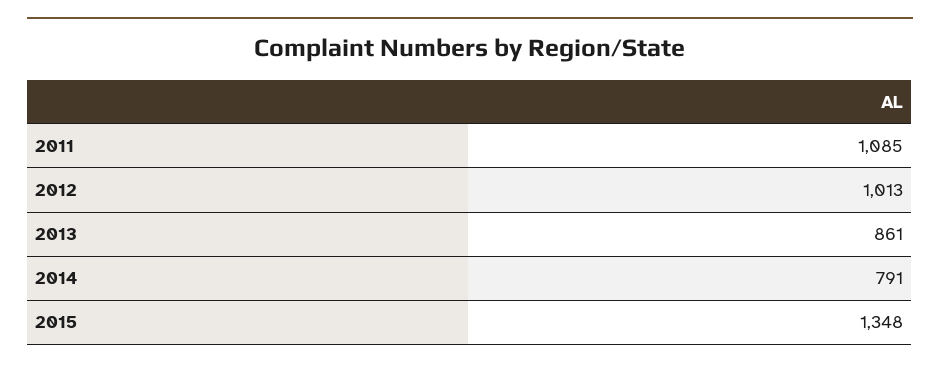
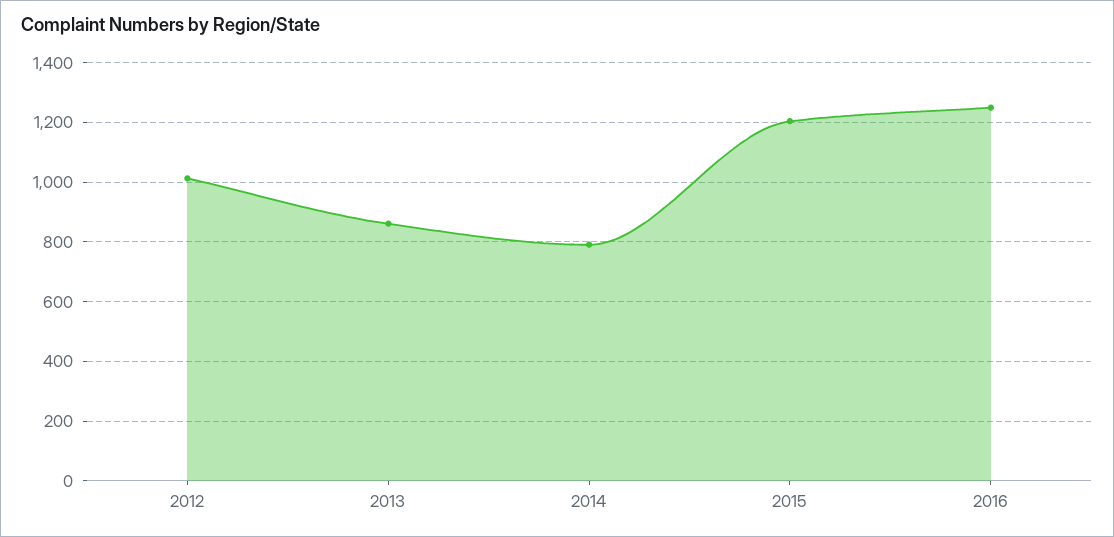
2011: 1085 -> none
2015: 1348 -> 1200
2016: none -> 1250

